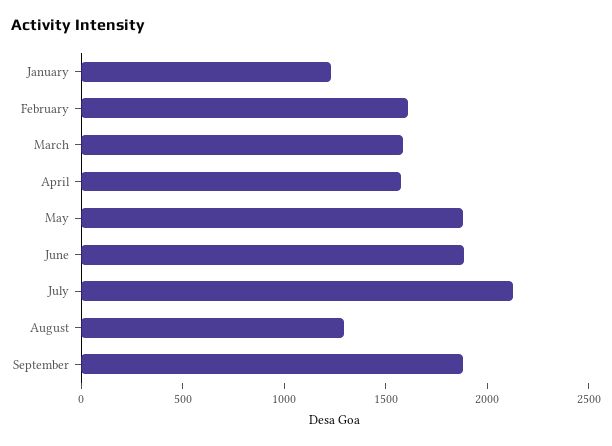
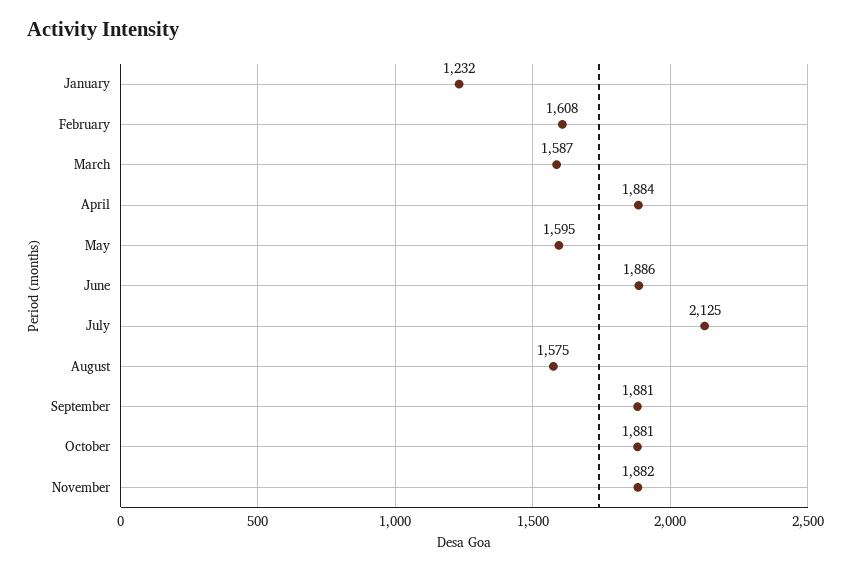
April: 1600 -> 1884
May: 1900 -> 1595
August: 1300 -> 1575
October: none -> 1881
November: none -> 1882

